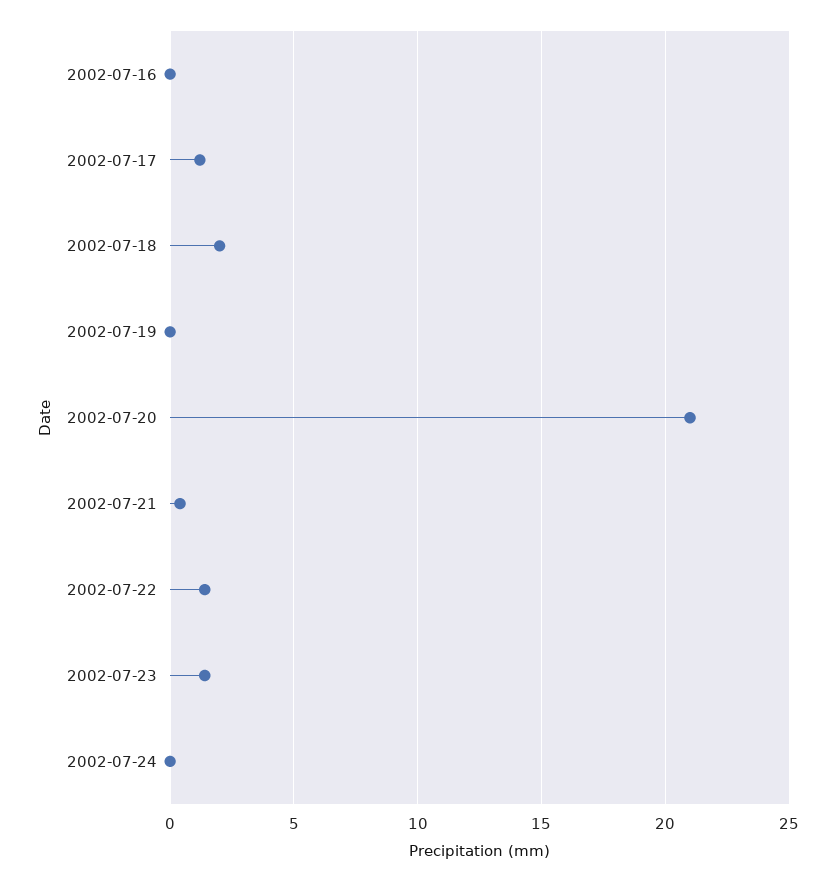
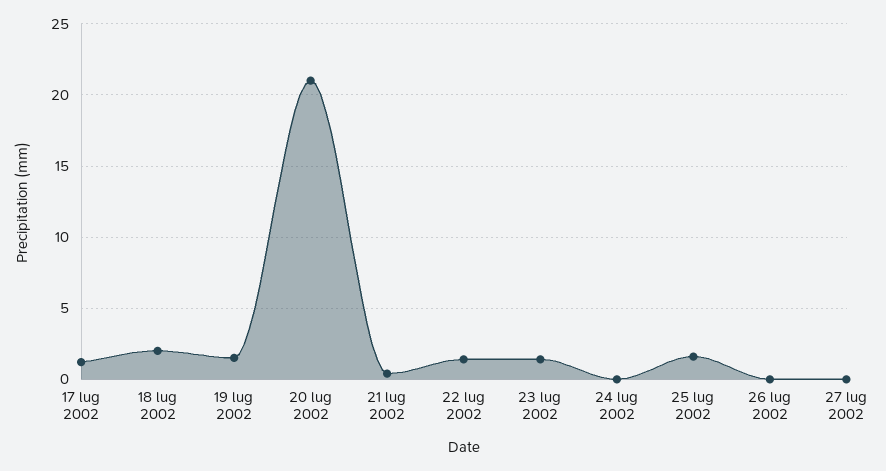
2002-07-16: 0 -> none
2002-07-19: 0 -> 1.5
25 lug 2002: none -> 1.5
26 lug 2002: none -> 0
27 lug 2002: none -> 0

